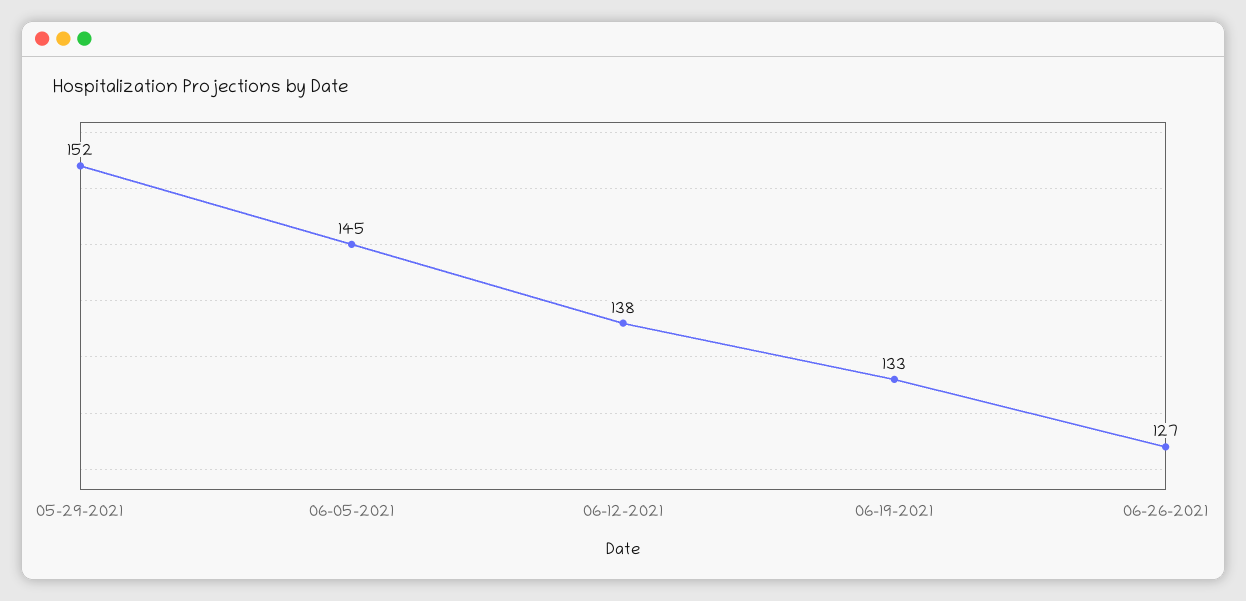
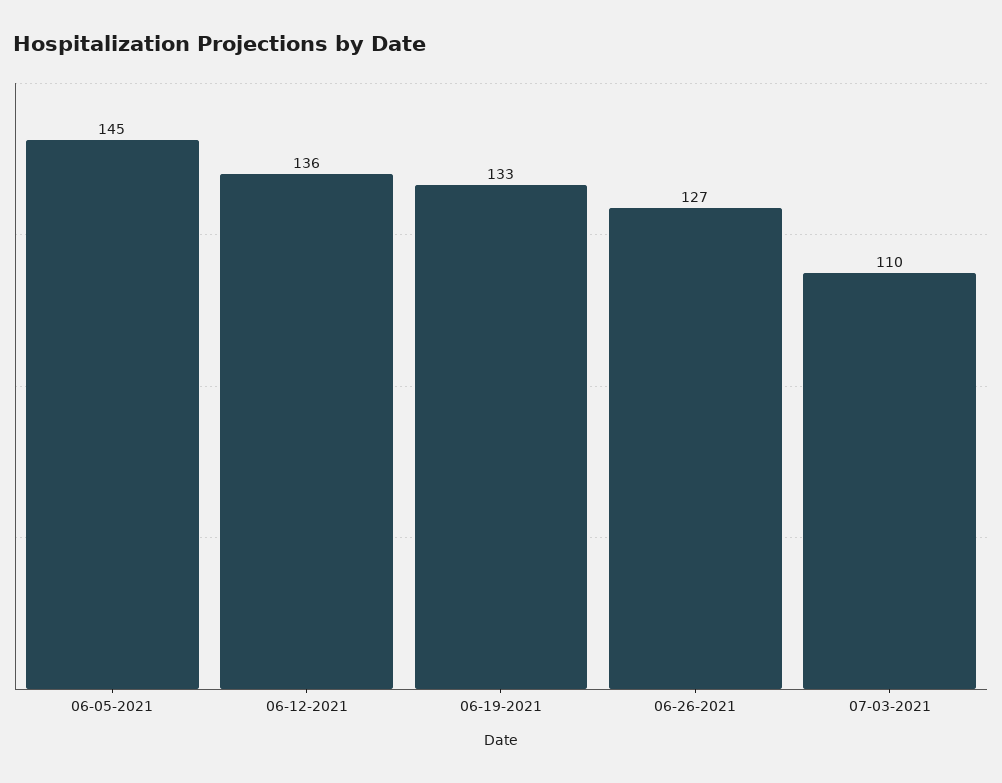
05-29-2021: 152 -> none
06-12-2021: 138 -> 136
07-03-2021: none -> 110

